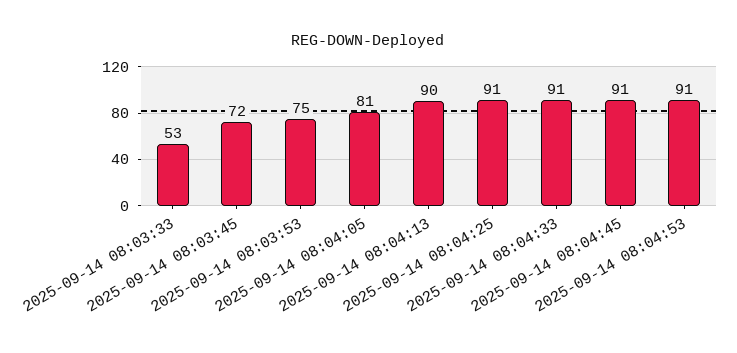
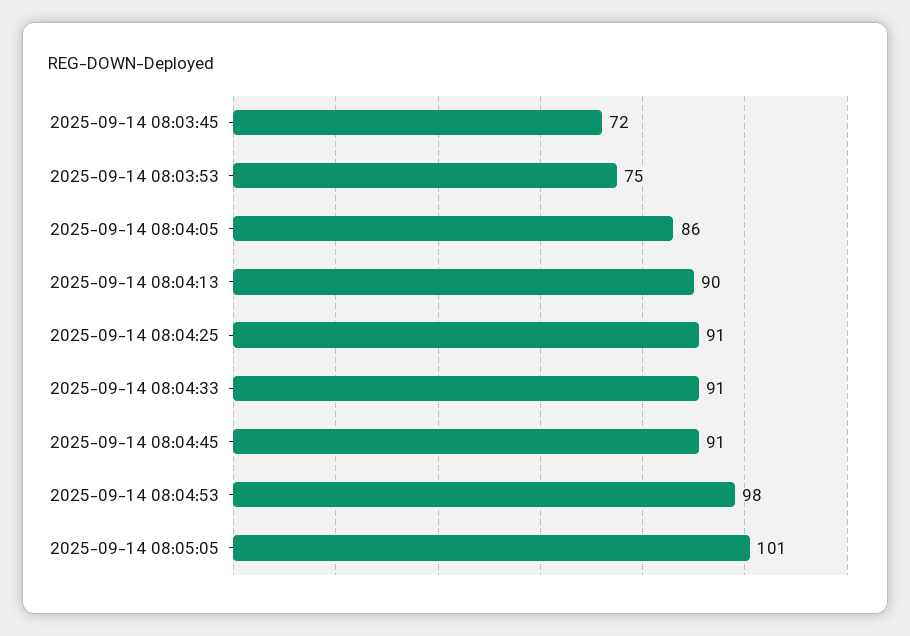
2025-09-14 08:03:33: 53 -> none
2025-09-14 08:04:05: 81 -> 86
2025-09-14 08:04:53: 91 -> 98
2025-09-14 08:05:05: none -> 101

